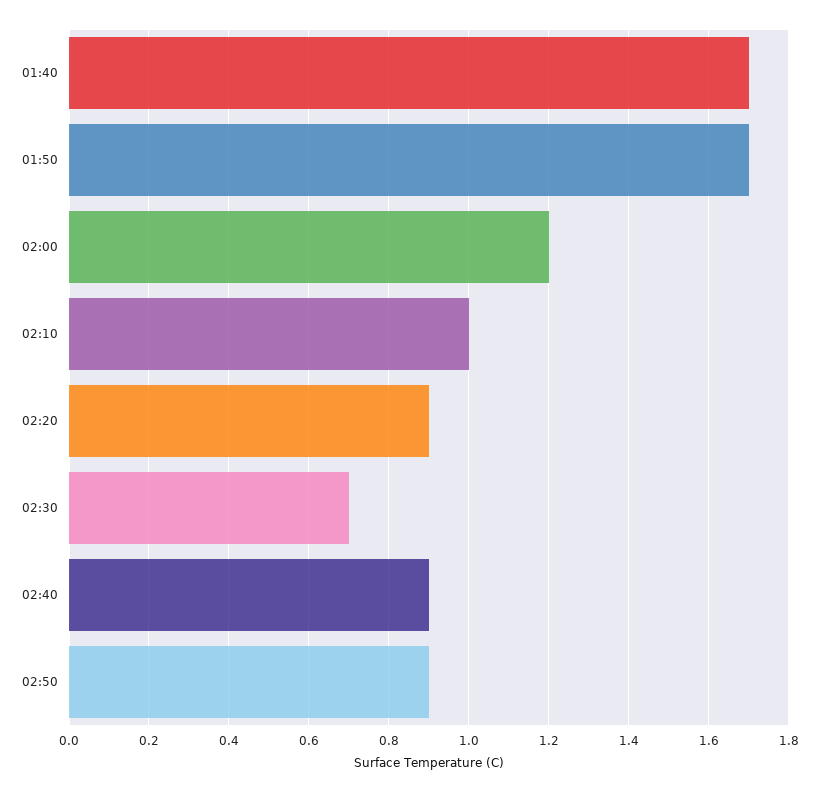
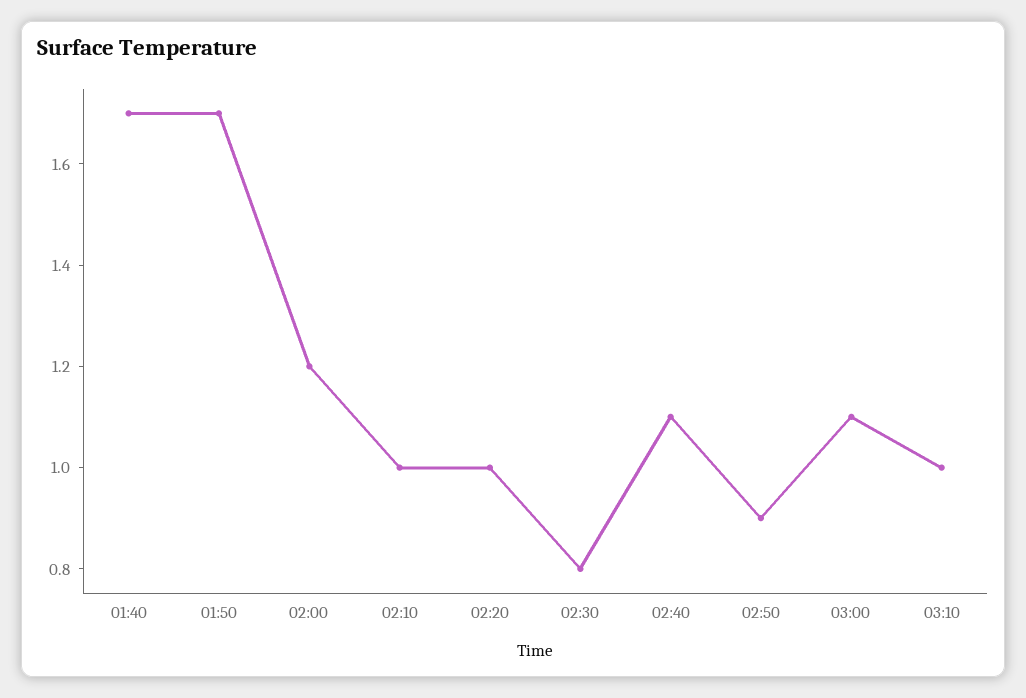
02:20: 0.9 -> 1
02:30: 0.7 -> 0.8
02:40: 0.9 -> 1.1
03:00: none -> 1.1
03:10: none -> 1

